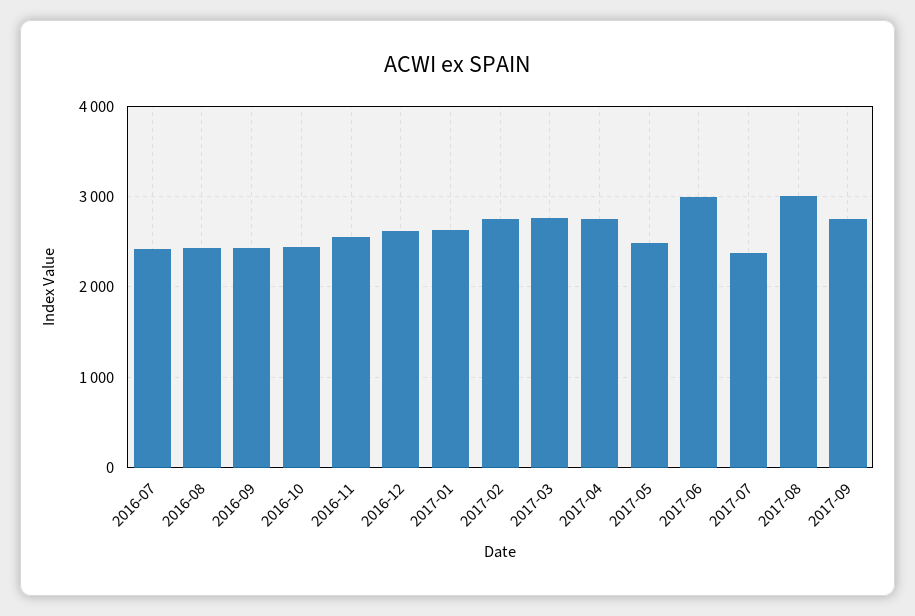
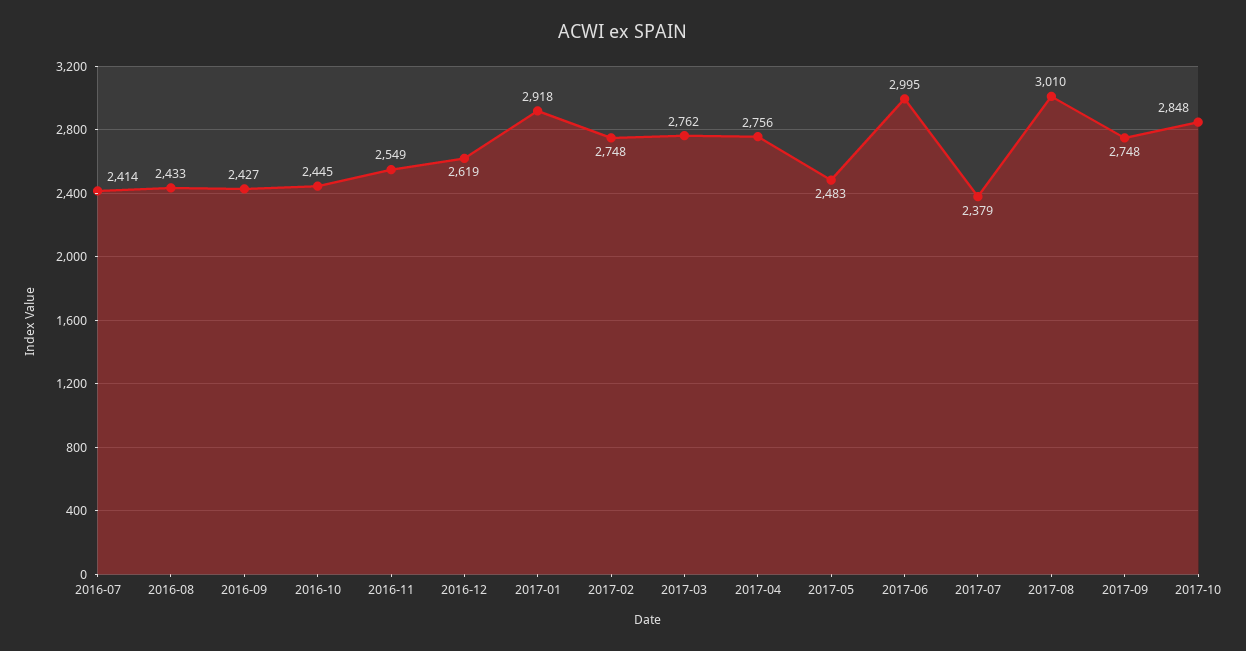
2017-01: 2600 -> 2918
2017-10: none -> 2848

